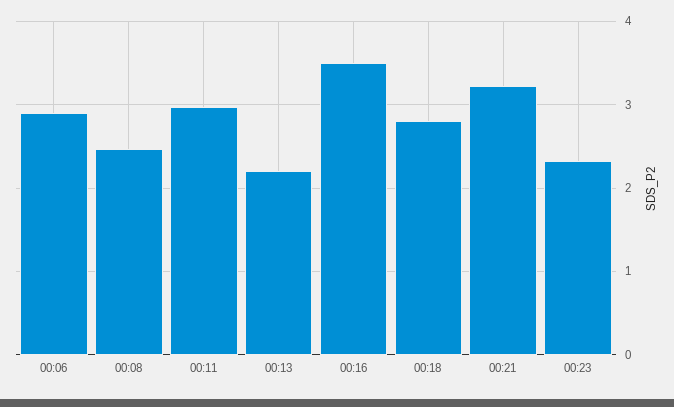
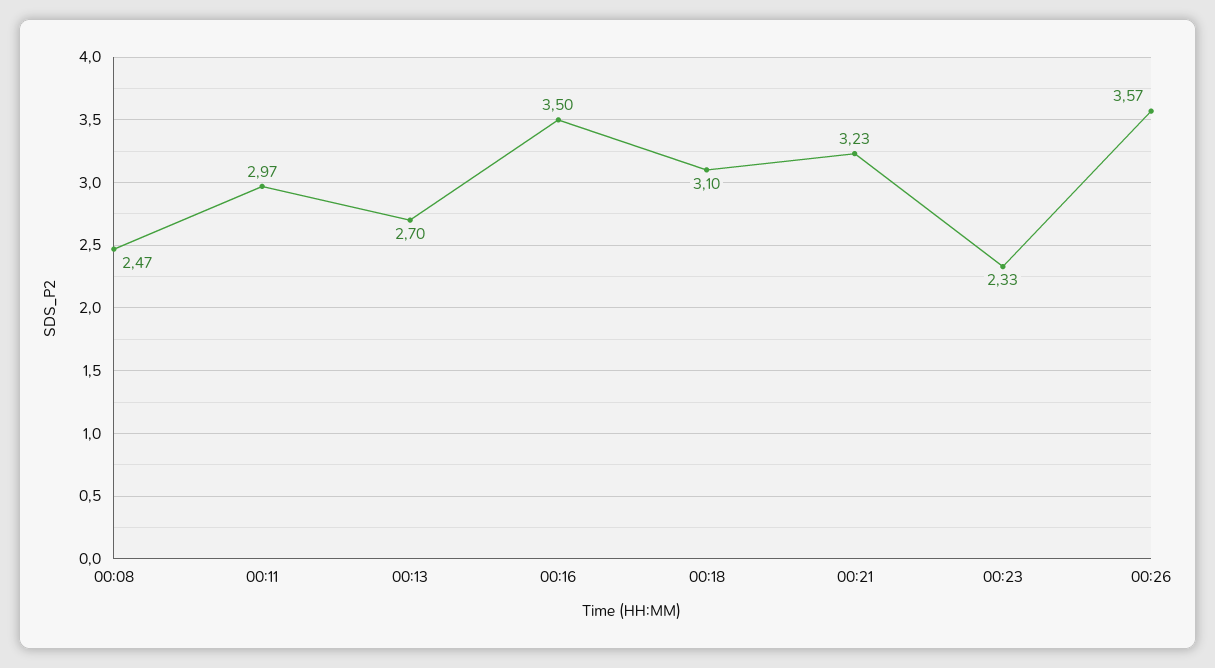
00:06: 2.9 -> none
00:13: 2.2 -> 2.7
00:18: 2.8 -> 3.1
00:26: none -> 3.57

